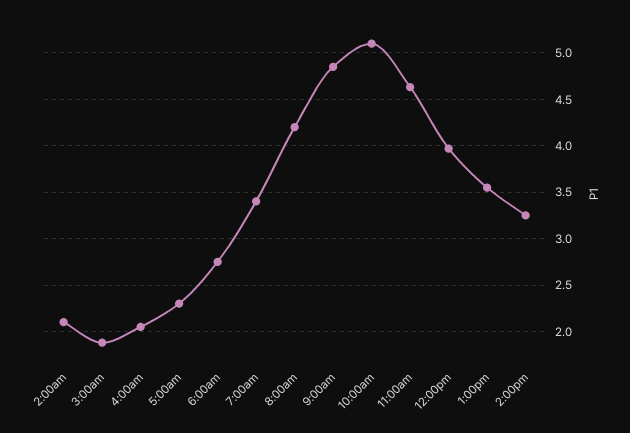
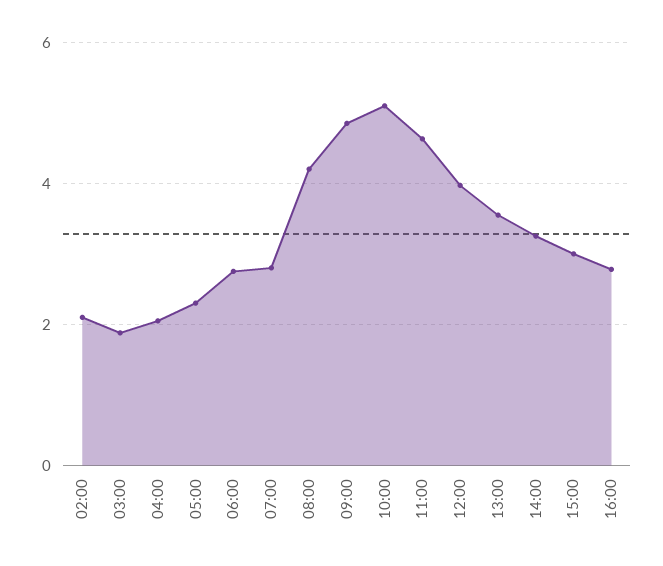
7:00am: 3.4 -> 2.8
15:00: none -> 3
16:00: none -> 2.8

